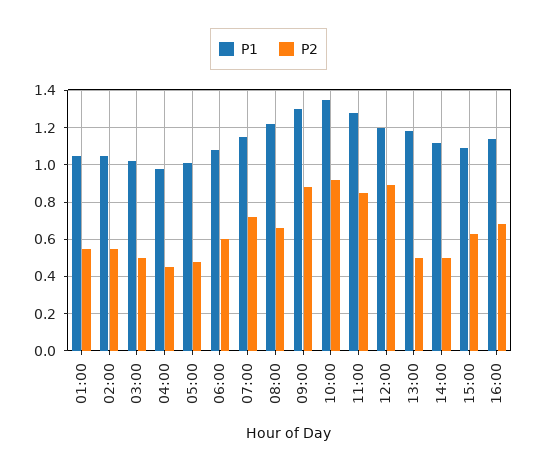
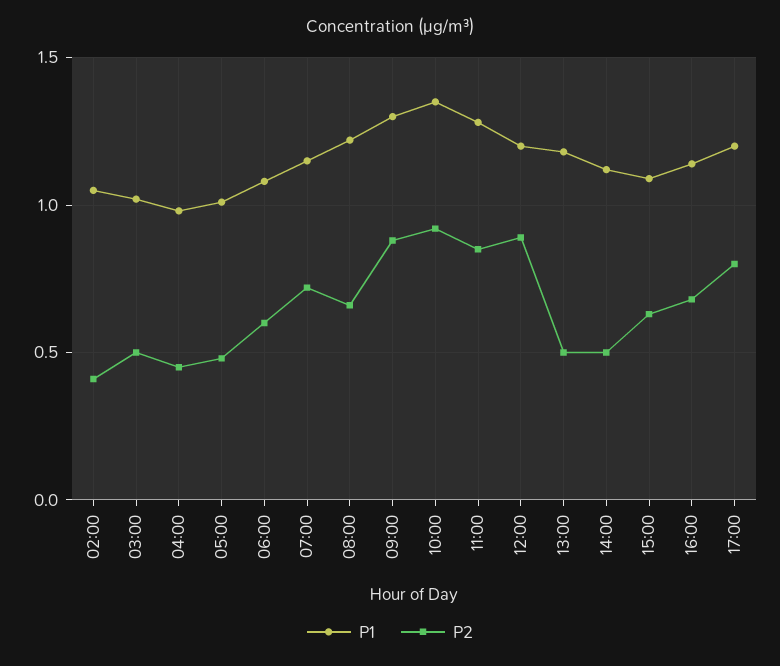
P1, 01:00: 1.05 -> none
P2, 01:00: 0.55 -> none
P2, 02:00: 0.55 -> 0.4
P1, 17:00: none -> 1.2
P2, 17:00: none -> 0.8

